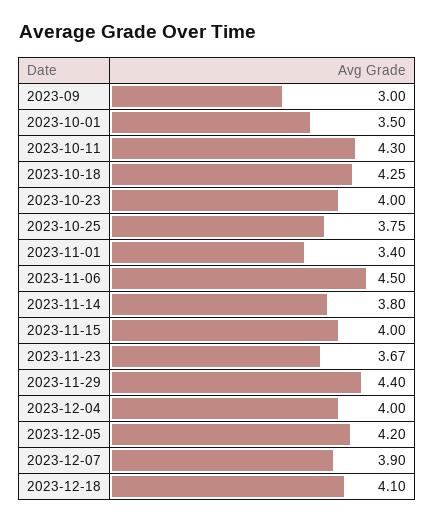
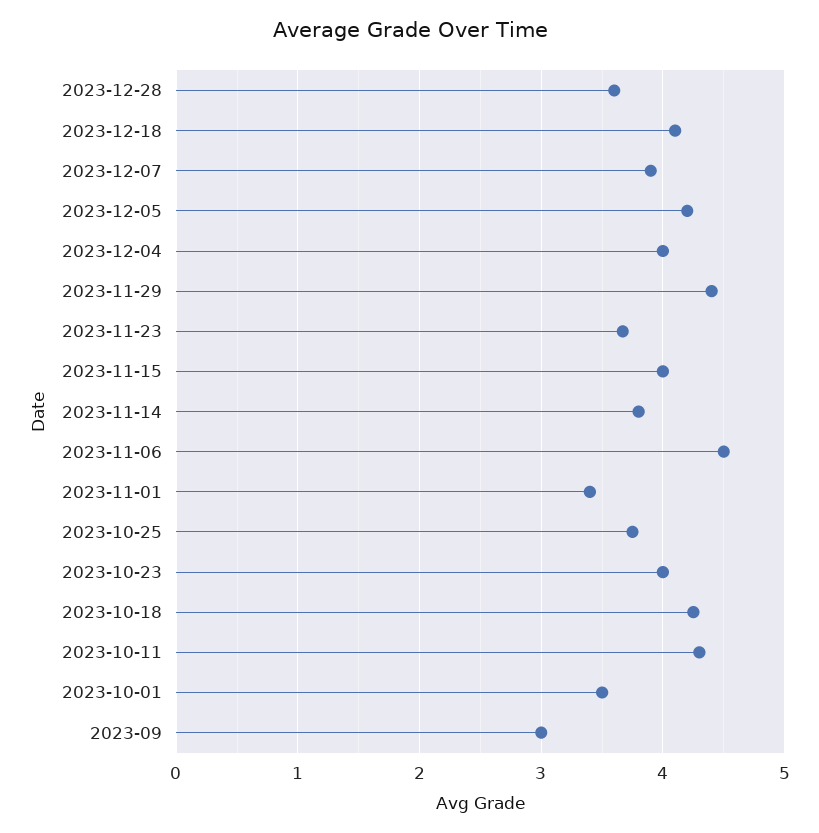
2023-12-28: none -> 3.6

